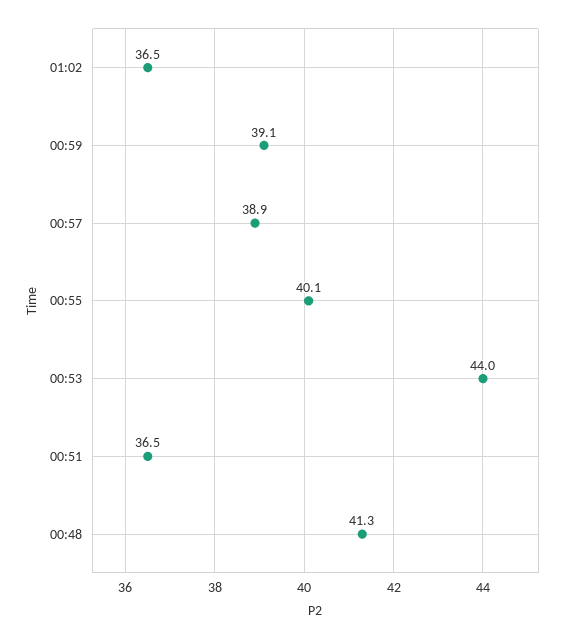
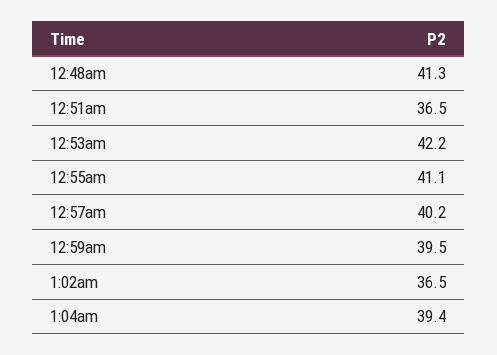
00:59: 39.1 -> 39.5
00:57: 38.9 -> 40.2
00:55: 40.1 -> 41.1
00:53: 44 -> 42.2
1:04am: none -> 39.4

